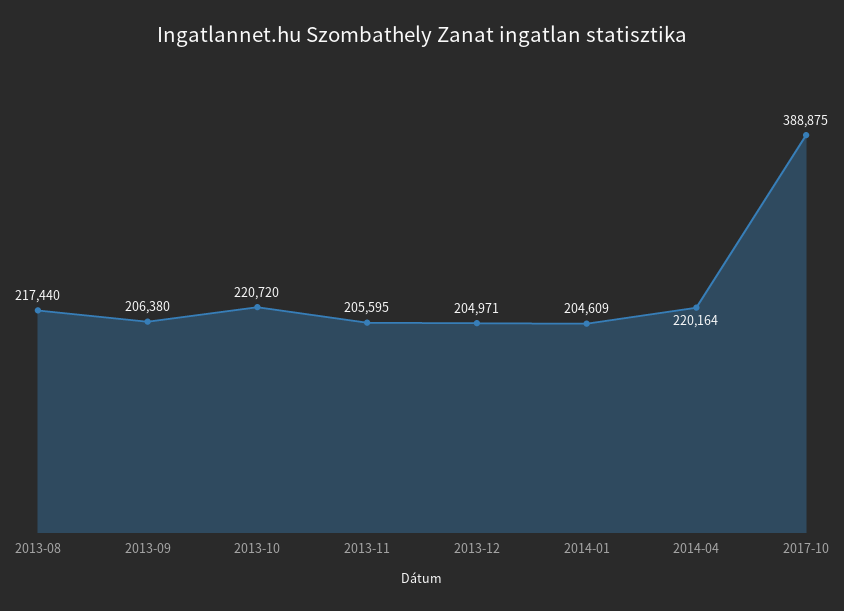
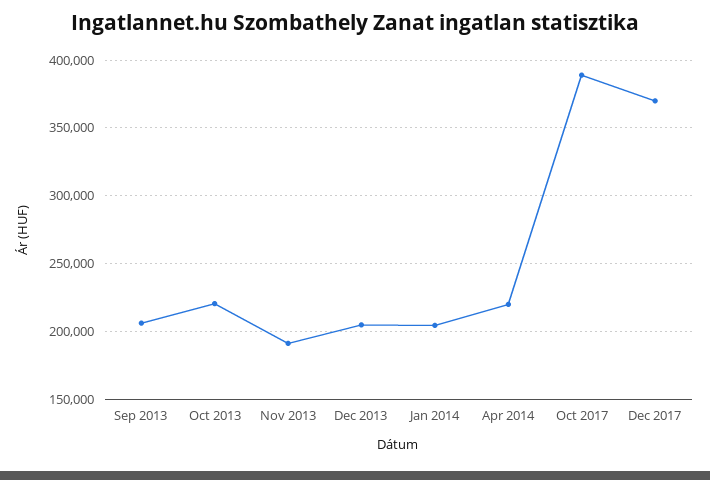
2013-08: 217440 -> none
2013-11: 205595 -> 190000
Dec 2017: none -> 370000

